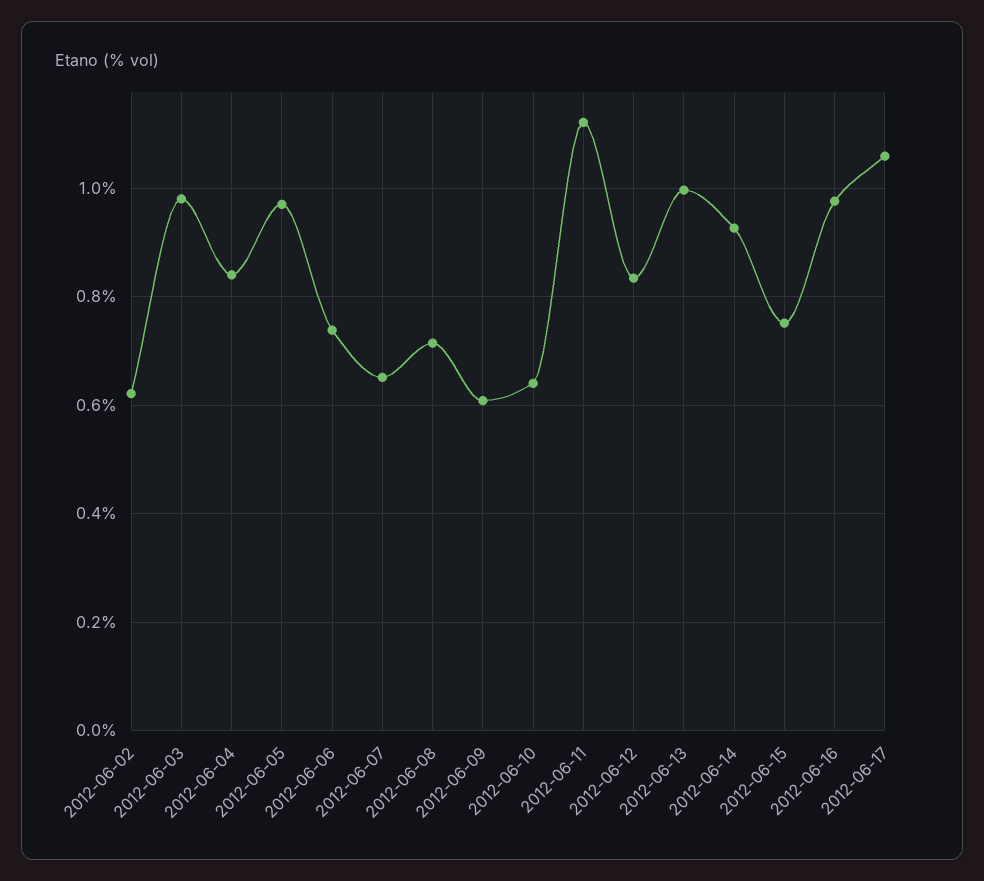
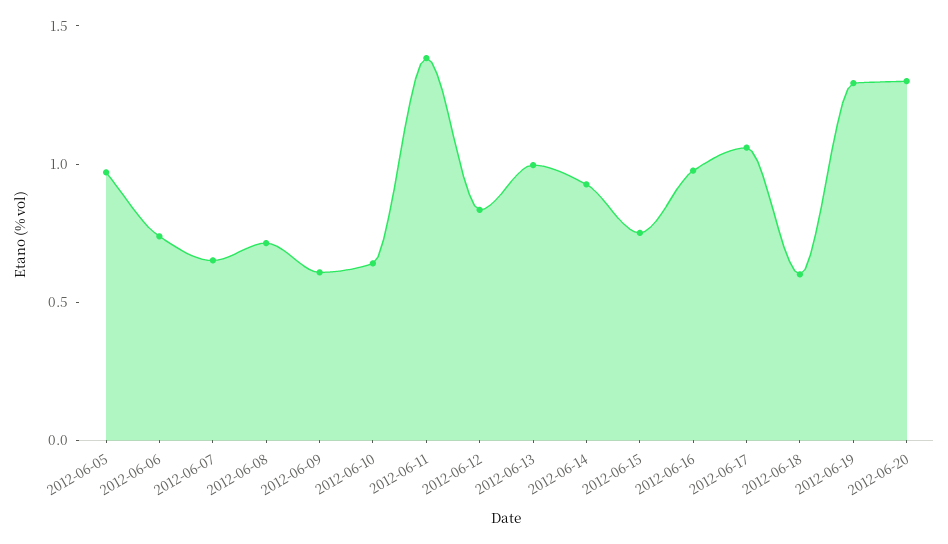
2012-06-02: 0.62 -> none
2012-06-03: 0.98 -> none
2012-06-04: 0.84 -> none
2012-06-11: 1.12 -> 1.4
2012-06-18: none -> 0.6
2012-06-19: none -> 1.3
2012-06-20: none -> 1.3

